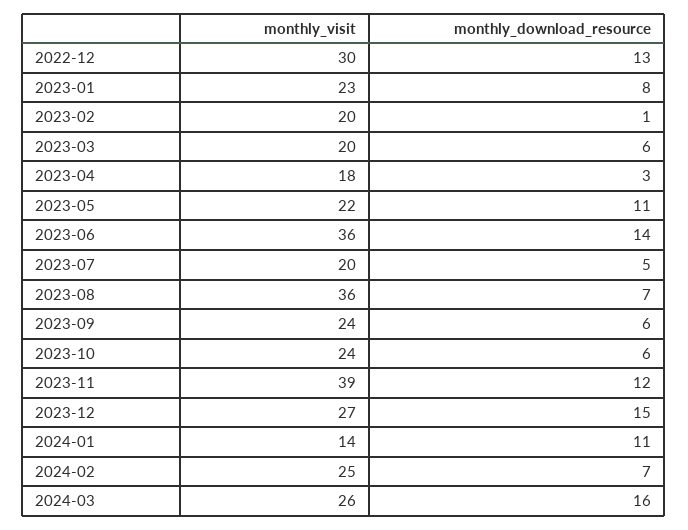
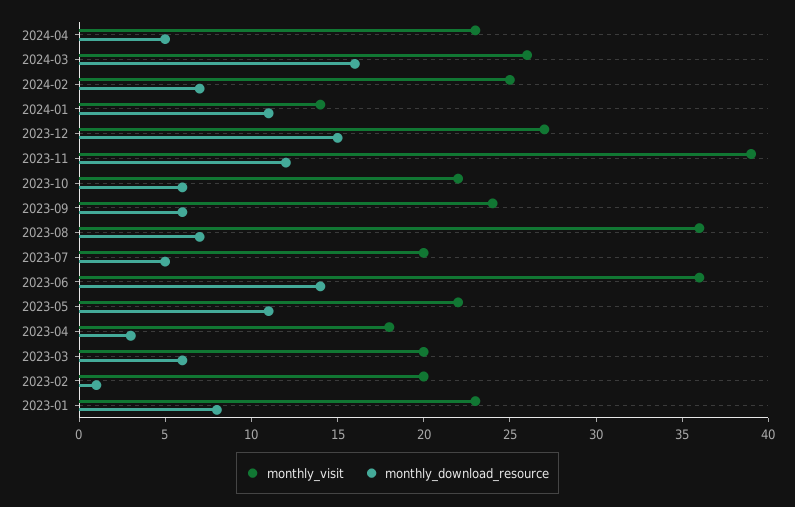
monthly_visit, 2022-12: 30 -> none
monthly_download_resource, 2022-12: 13 -> none
monthly_visit, 2023-10: 24 -> 22
monthly_visit, 2024-04: none -> 23
monthly_download_resource, 2024-04: none -> 5

